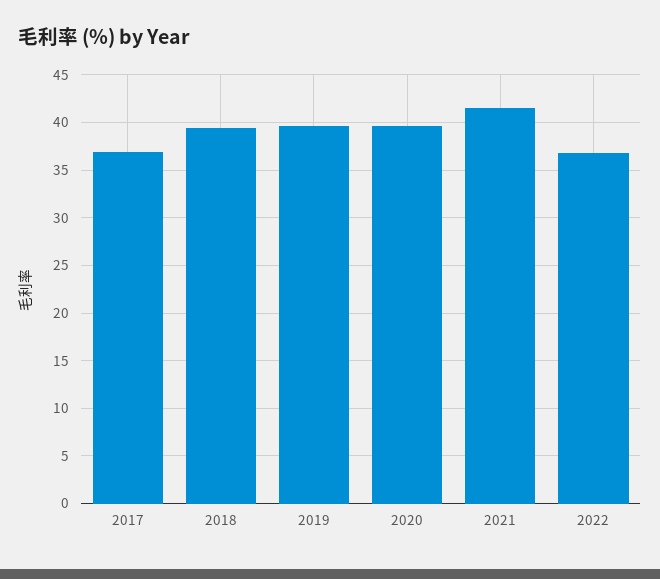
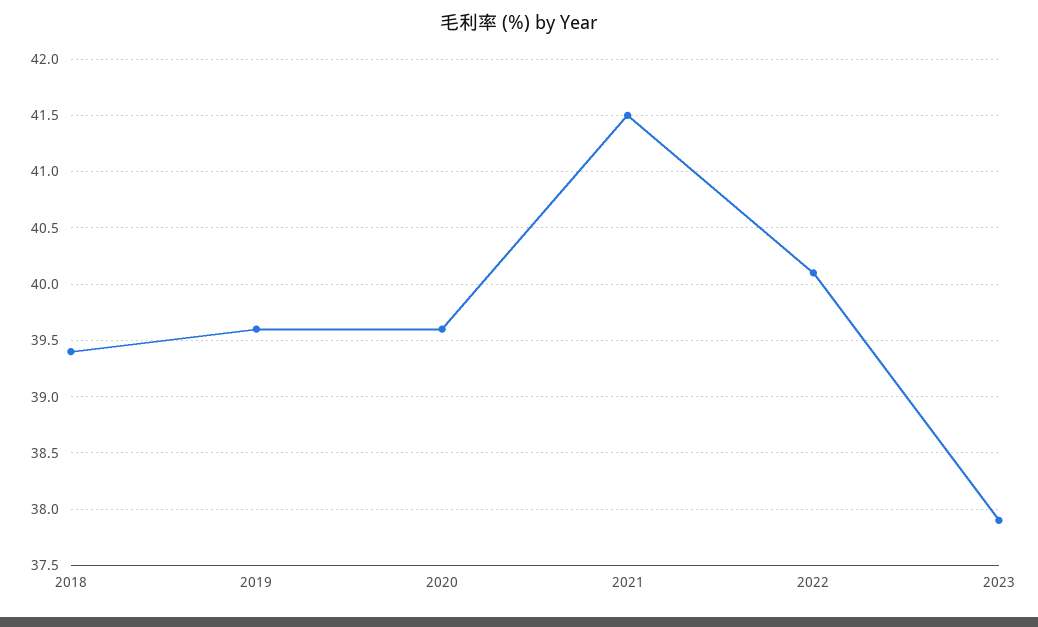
2017: 37 -> none
2022: 37 -> 40.1
2023: none -> 37.9

